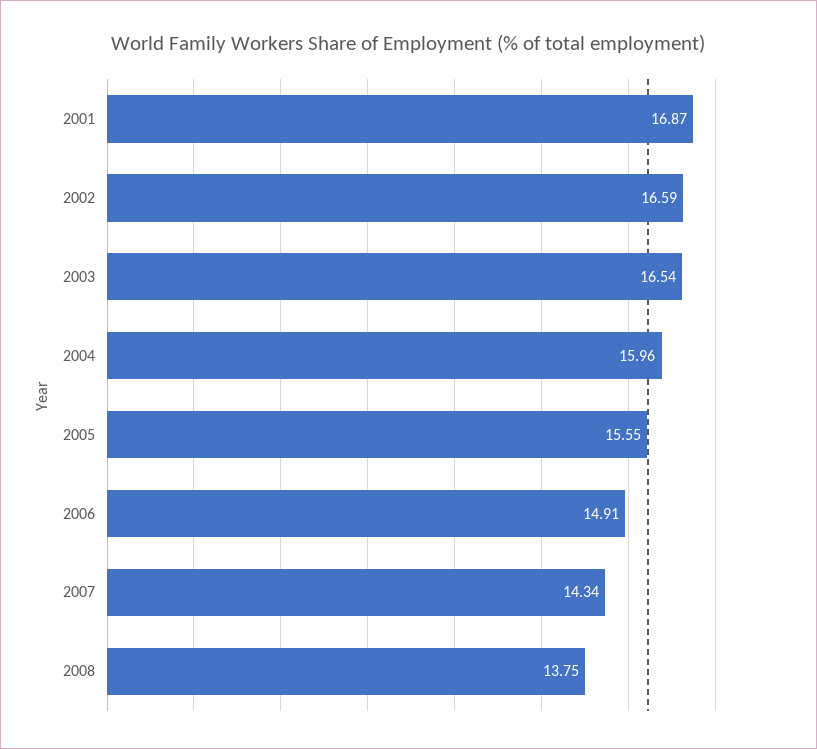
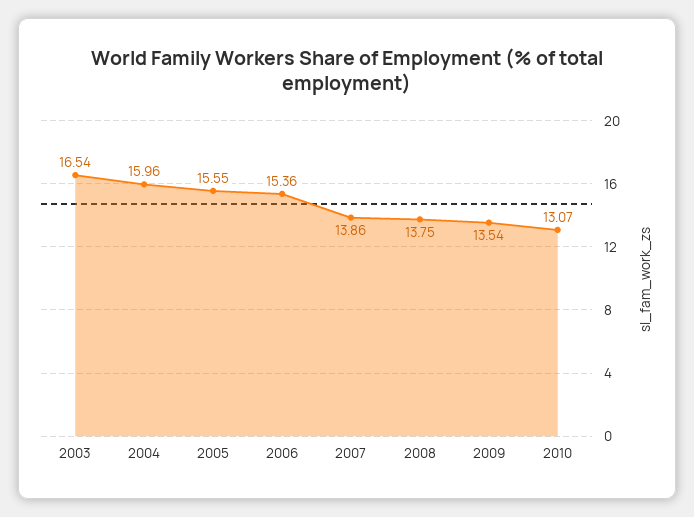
2001: 16.87 -> none
2002: 16.59 -> none
2006: 14.91 -> 15.36
2007: 14.34 -> 13.86
2009: none -> 13.54
2010: none -> 13.07

